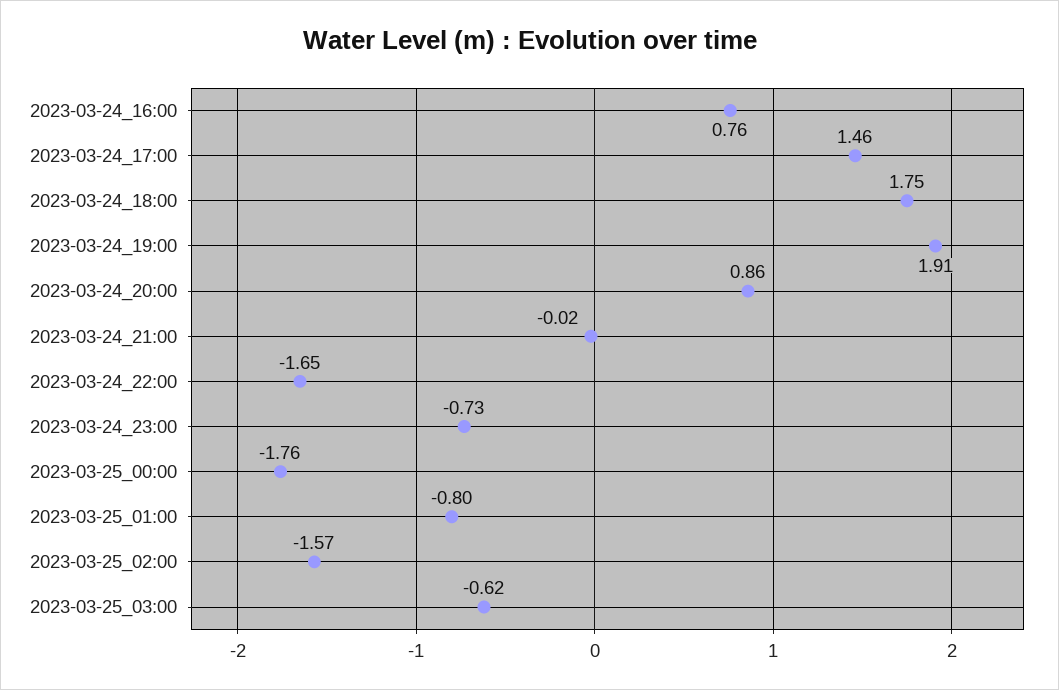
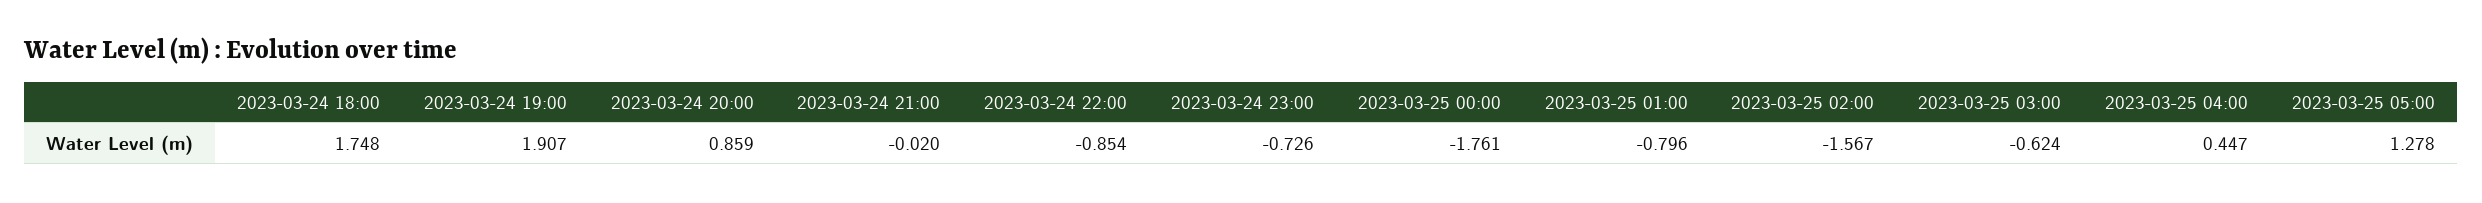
2023-03-24_16:00: 0.76 -> none
2023-03-24_17:00: 1.46 -> none
2023-03-24_22:00: -1.65 -> -0.854
2023-03-25 04:00: none -> 0.447
2023-03-25 05:00: none -> 1.278

